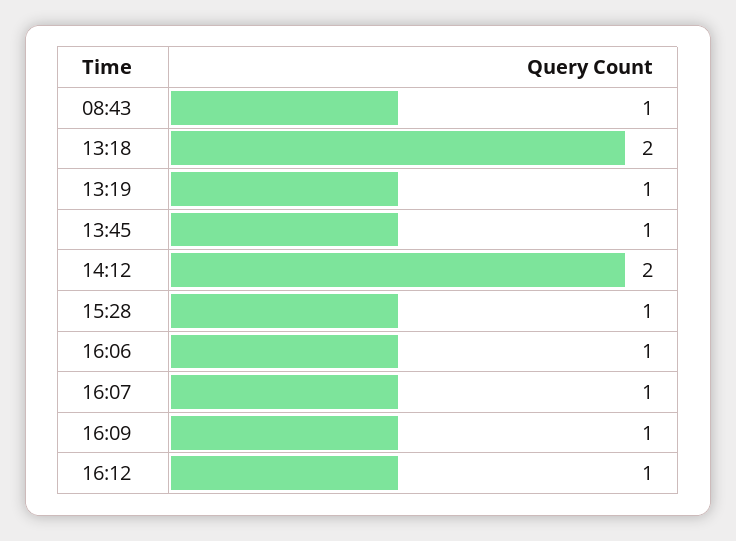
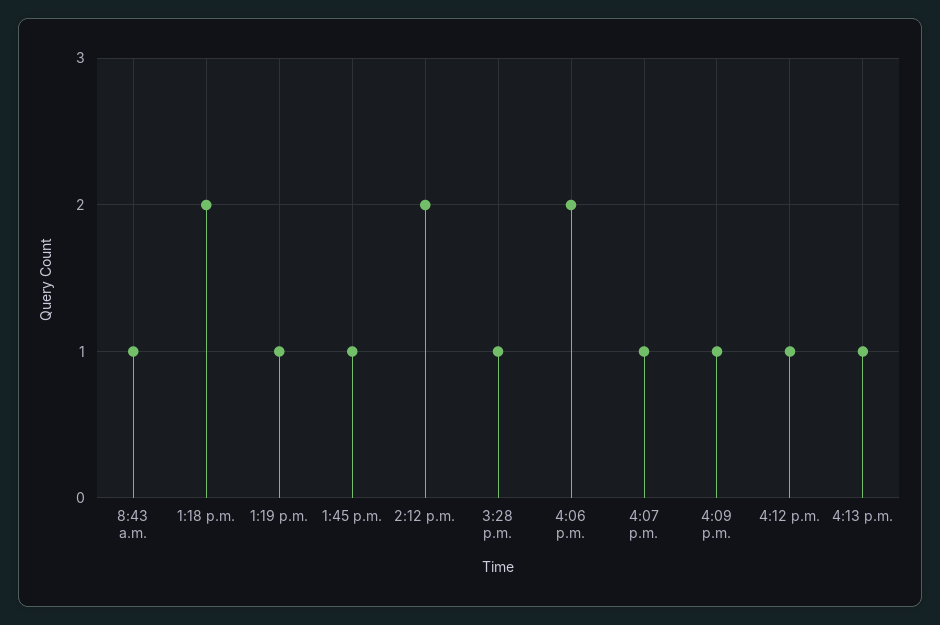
16:06: 1 -> 2
4:13 p.m.: none -> 1

